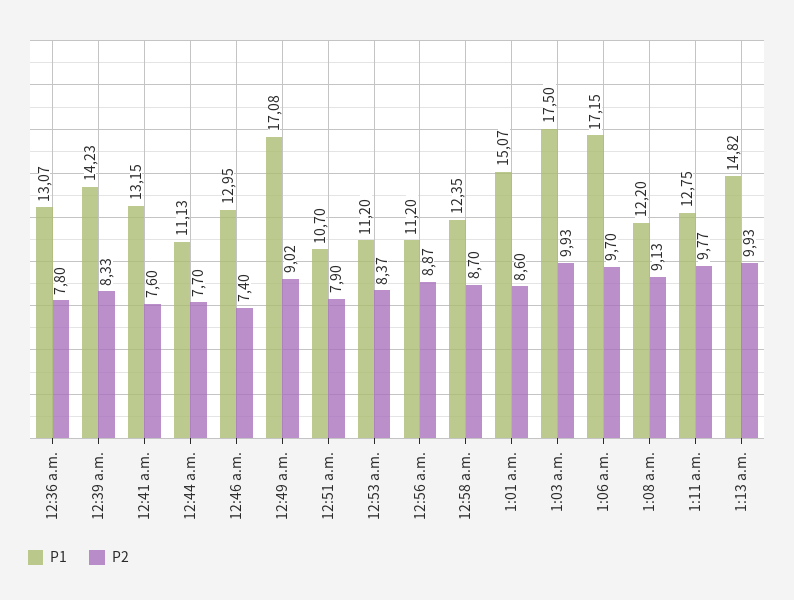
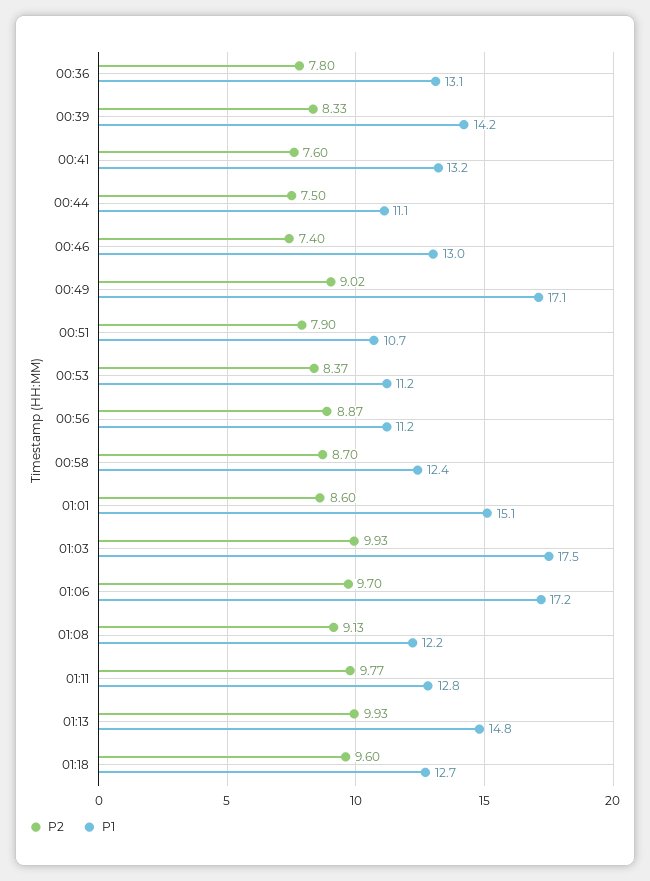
P2, 12:44 a.m.: 7.7 -> 7.5
P2, 01:18: none -> 9.6
P1, 01:18: none -> 12.7

